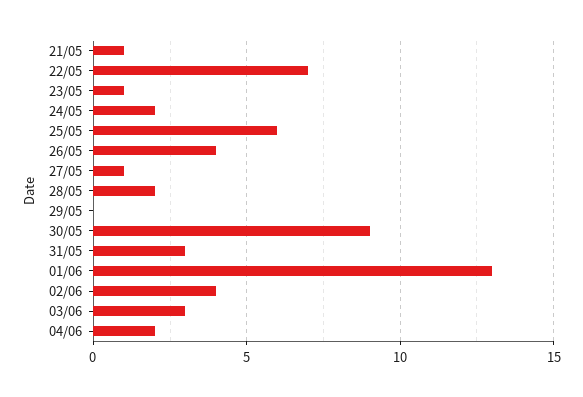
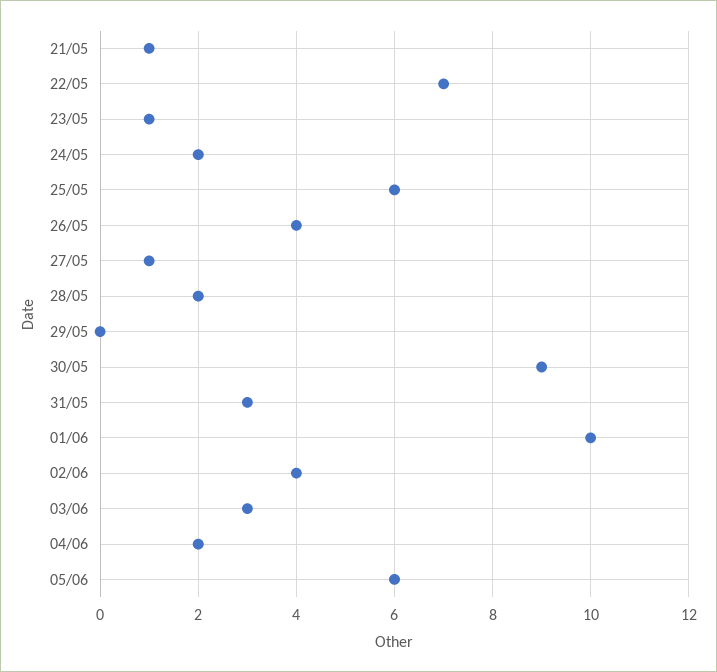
01/06: 13 -> 10
05/06: none -> 6

